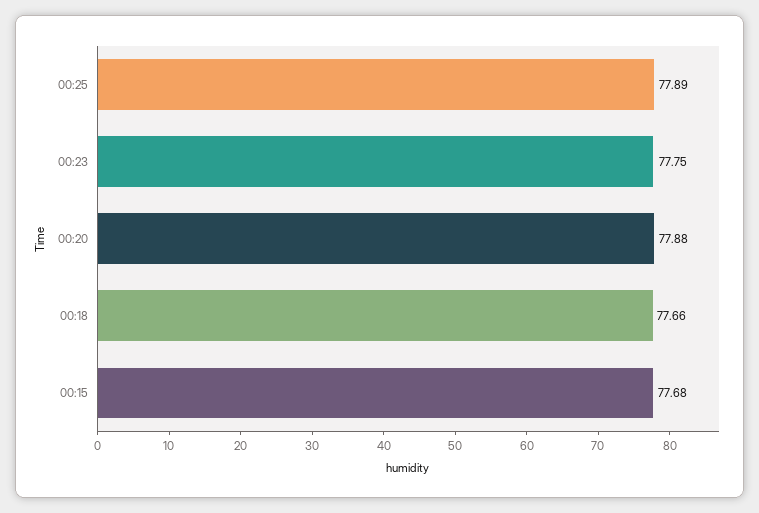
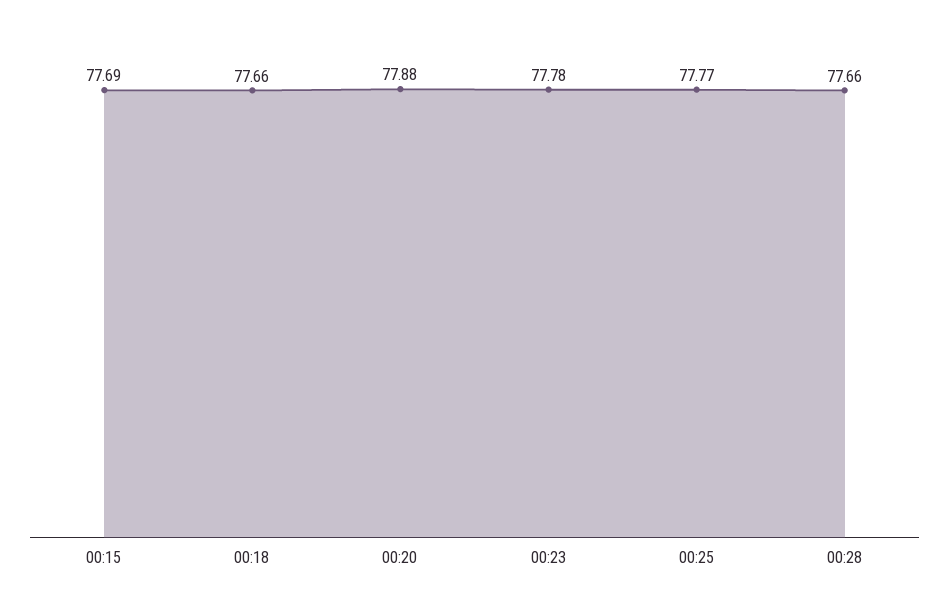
00:25: 77.89 -> 77.77
00:23: 77.75 -> 77.78
00:15: 77.68 -> 77.69
00:28: none -> 77.66

